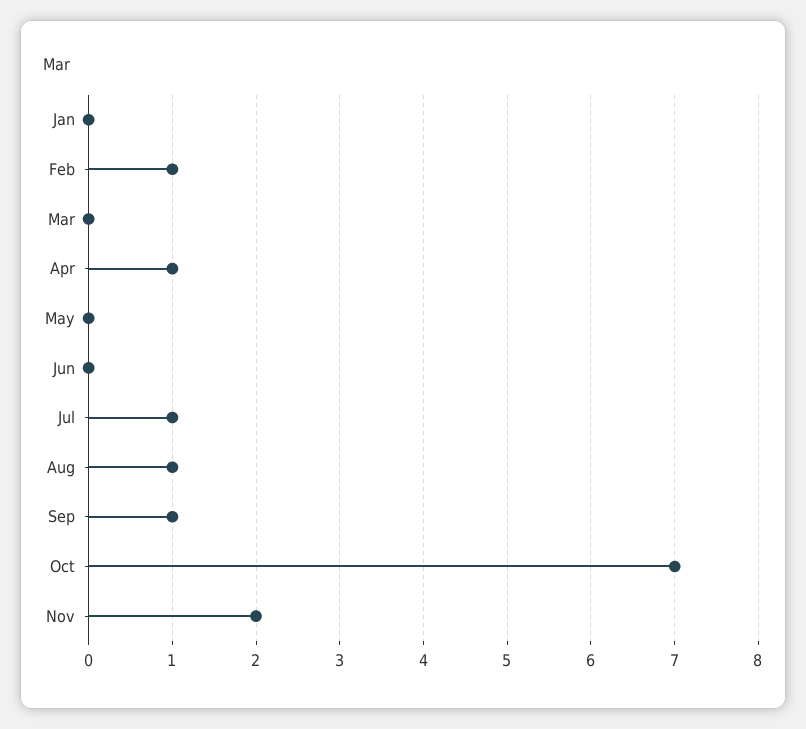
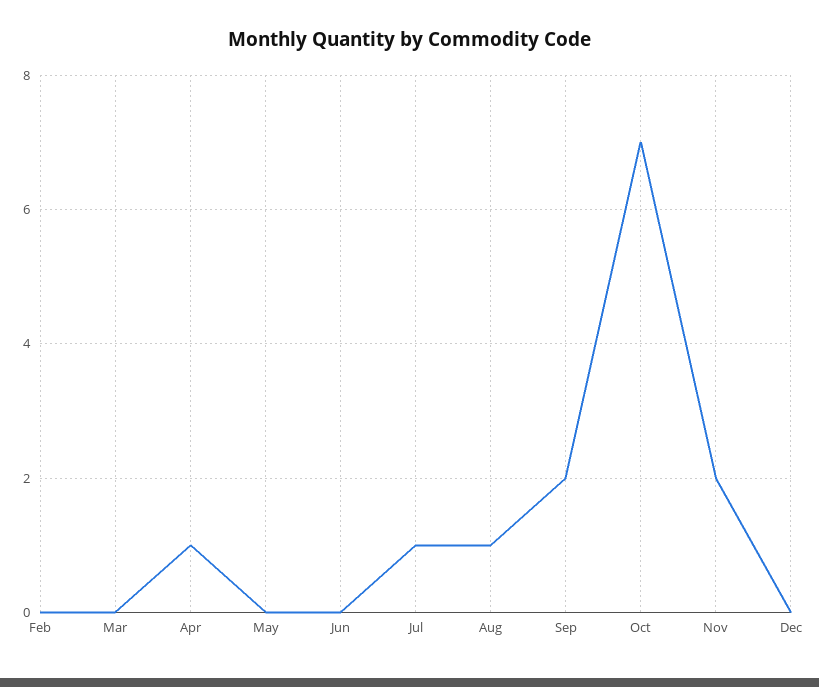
Jan: 0 -> none
Feb: 1 -> 0
Sep: 1 -> 2
Dec: none -> 0

